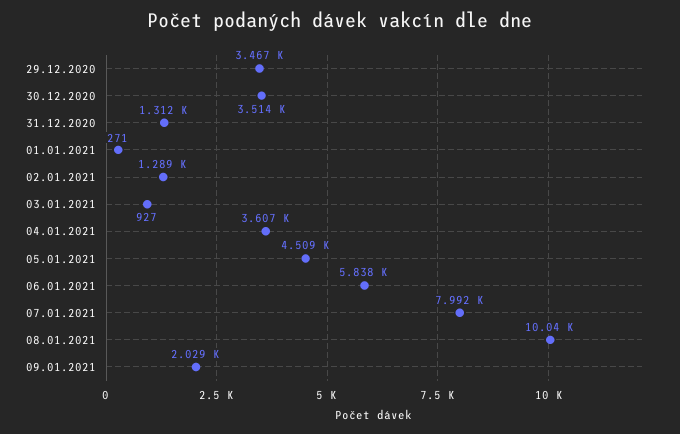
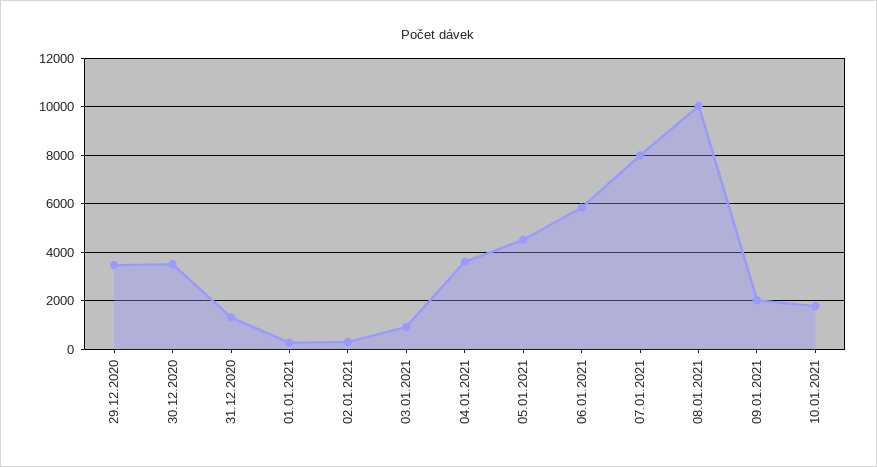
02.01.2021: 1289 -> 250
10.01.2021: none -> 1750

